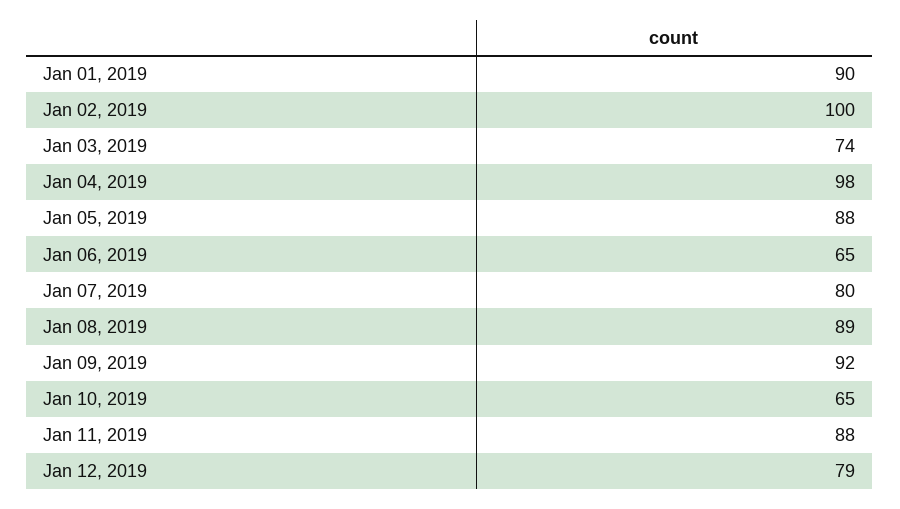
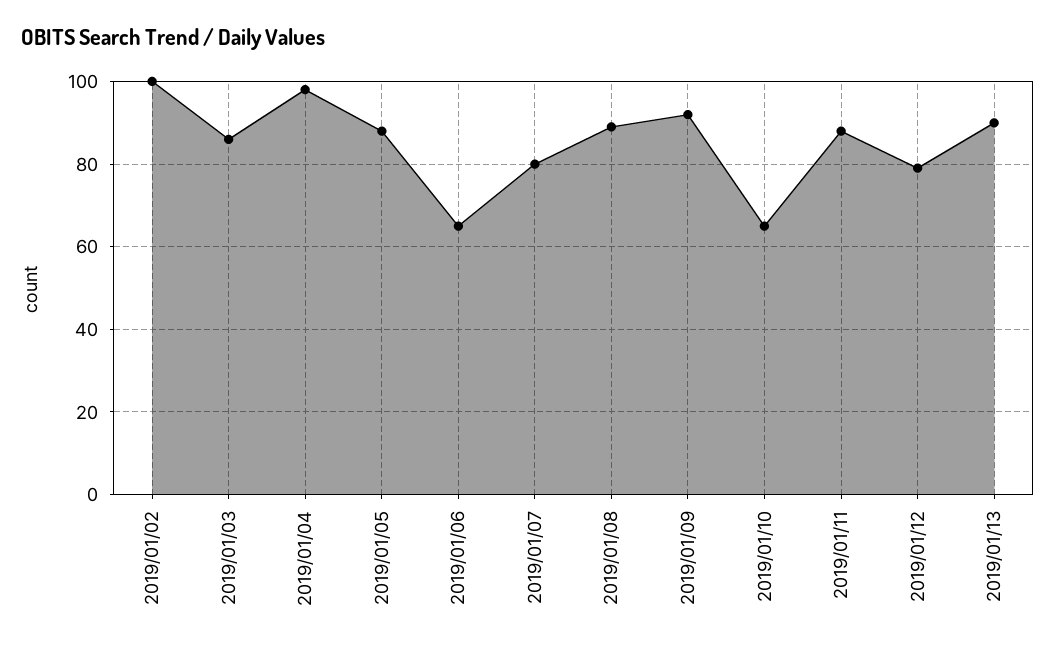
Jan 01, 2019: 90 -> none
Jan 03, 2019: 74 -> 85
2019/01/13: none -> 90

